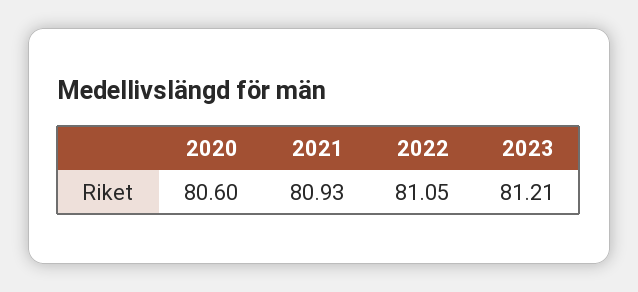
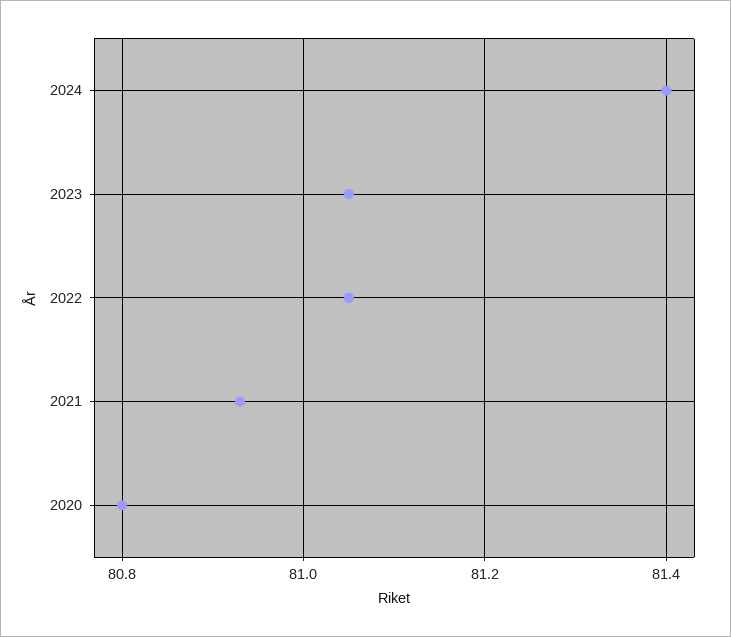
2020: 80.6 -> 80.8
2023: 81.21 -> 81.05
2024: none -> 81.4

